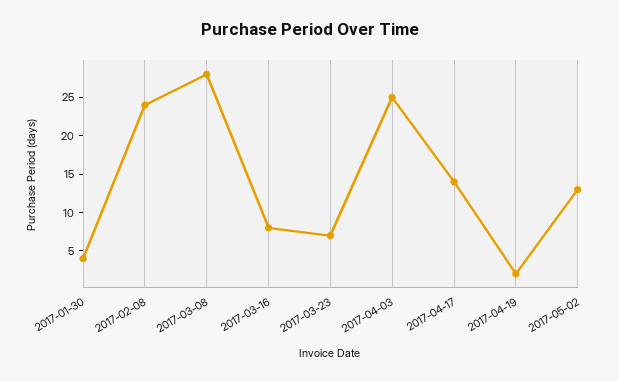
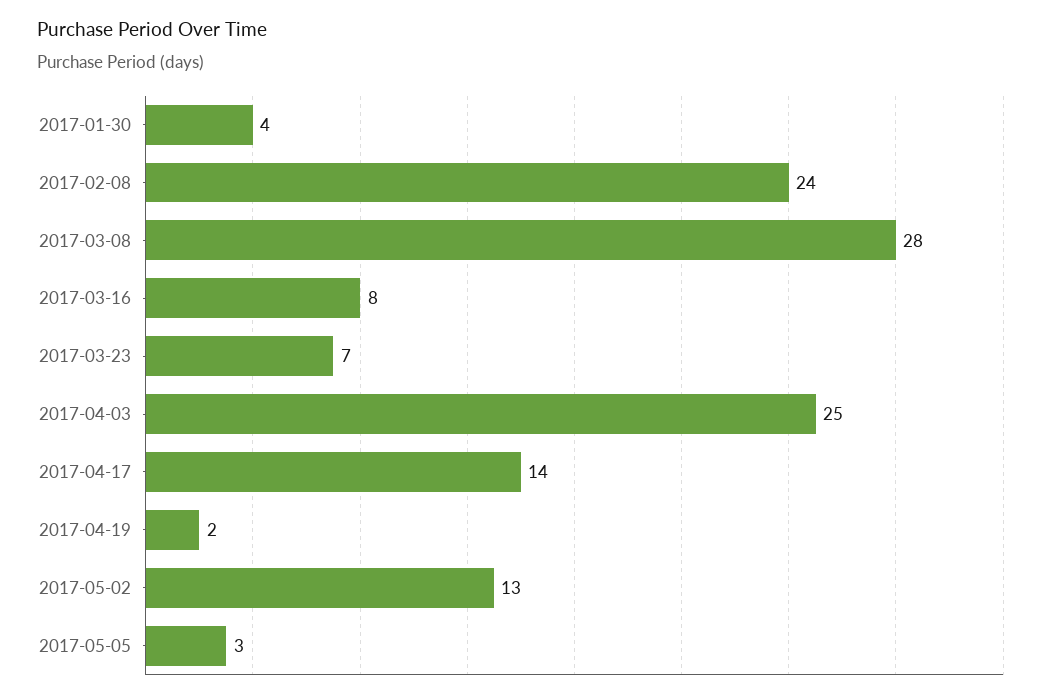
2017-05-05: none -> 3

